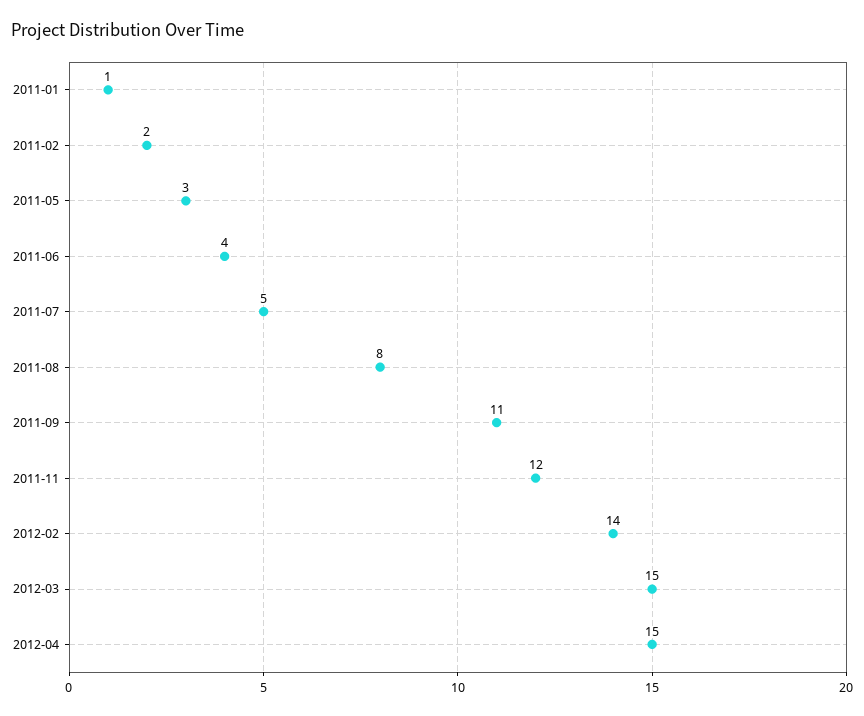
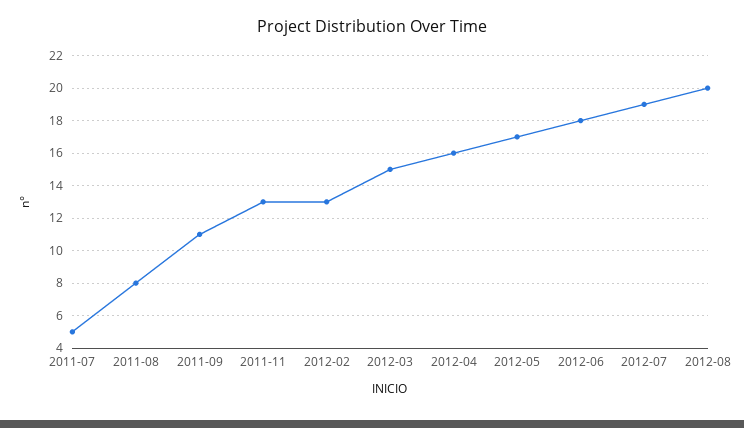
2011-01: 1 -> none
2011-02: 2 -> none
2011-05: 3 -> none
2011-06: 4 -> none
2011-11: 12 -> 13
2012-02: 14 -> 13
2012-04: 15 -> 16
2012-05: none -> 17
2012-06: none -> 18
2012-07: none -> 19
2012-08: none -> 20

